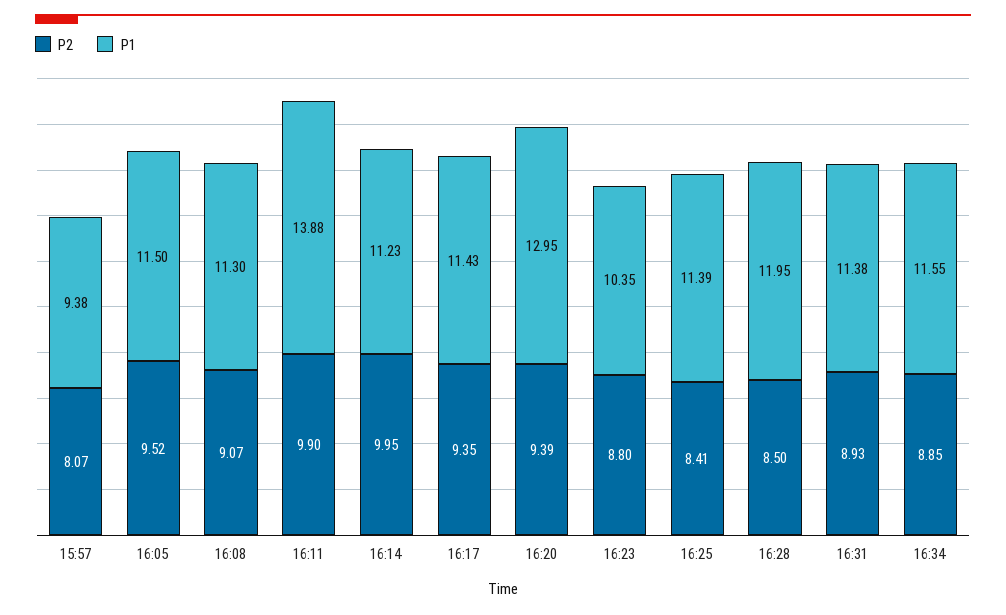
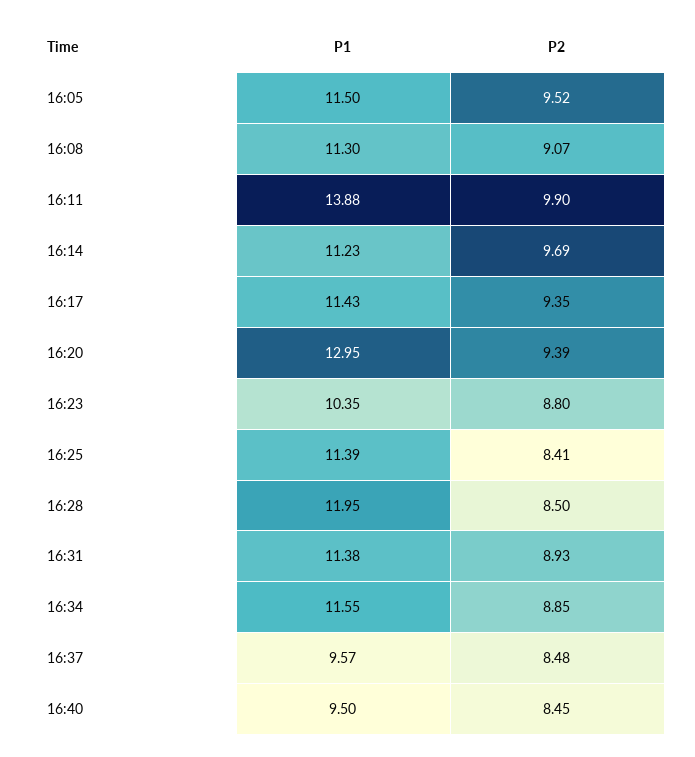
P2, 15:57: 8.07 -> none
P1, 15:57: 9.38 -> none
P2, 16:14: 9.95 -> 9.69
P1, 16:37: none -> 9.57
P2, 16:37: none -> 8.48
P1, 16:40: none -> 9.5
P2, 16:40: none -> 8.45

